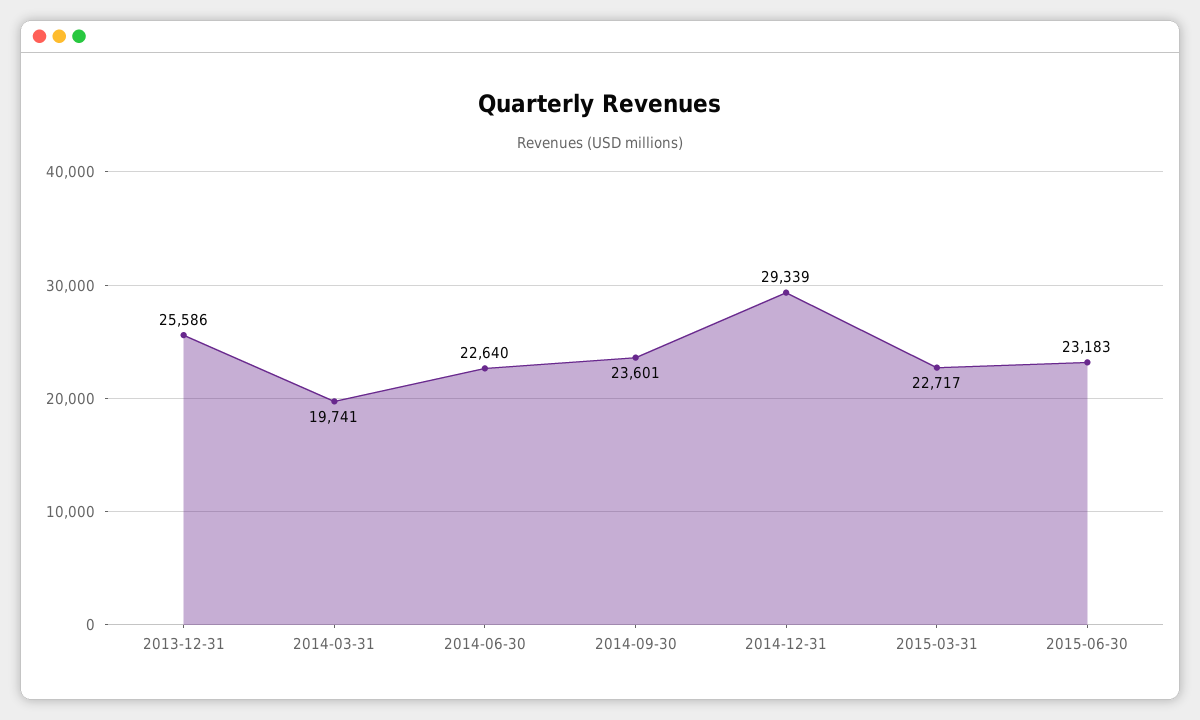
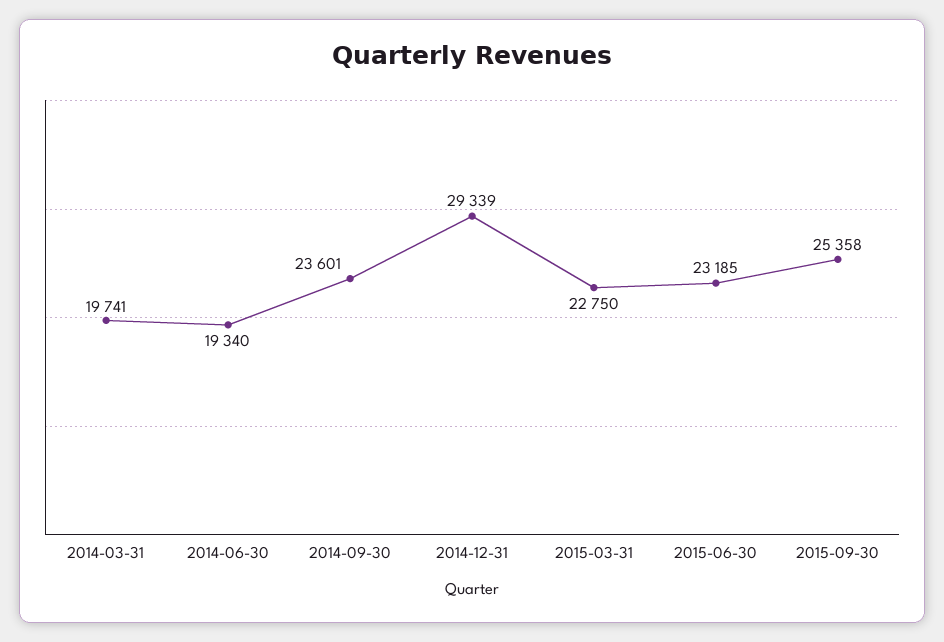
2013-12-31: 25586 -> none
2014-06-30: 22640 -> 19340
2015-03-31: 22717 -> 22750
2015-06-30: 23183 -> 23185
2015-09-30: none -> 25358

